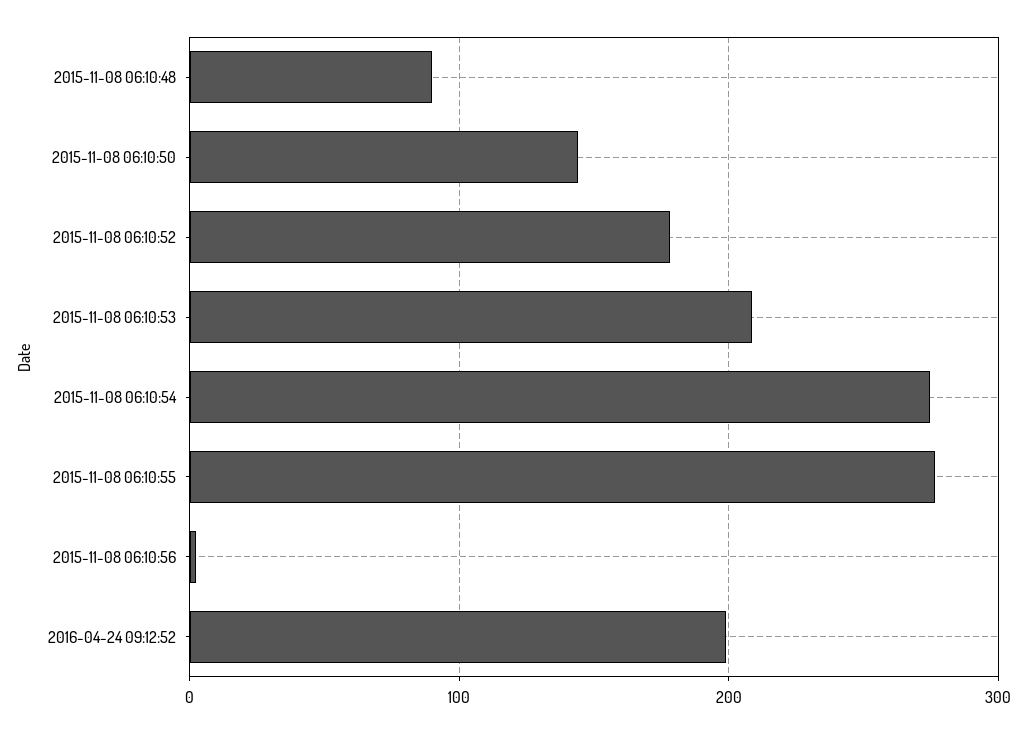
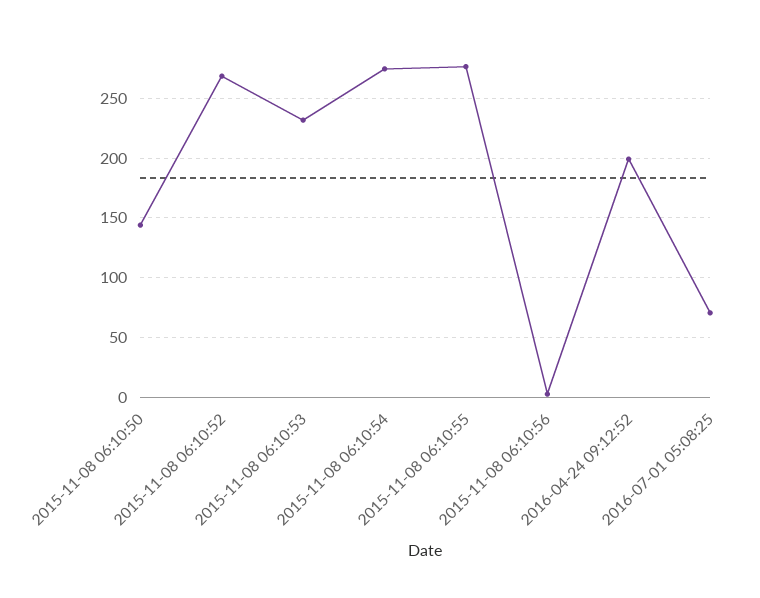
2015-11-08 06:10:48: 90 -> none
2015-11-08 06:10:52: 180 -> 270
2015-11-08 06:10:53: 210 -> 230
2016-07-01 05:08:25: none -> 70

